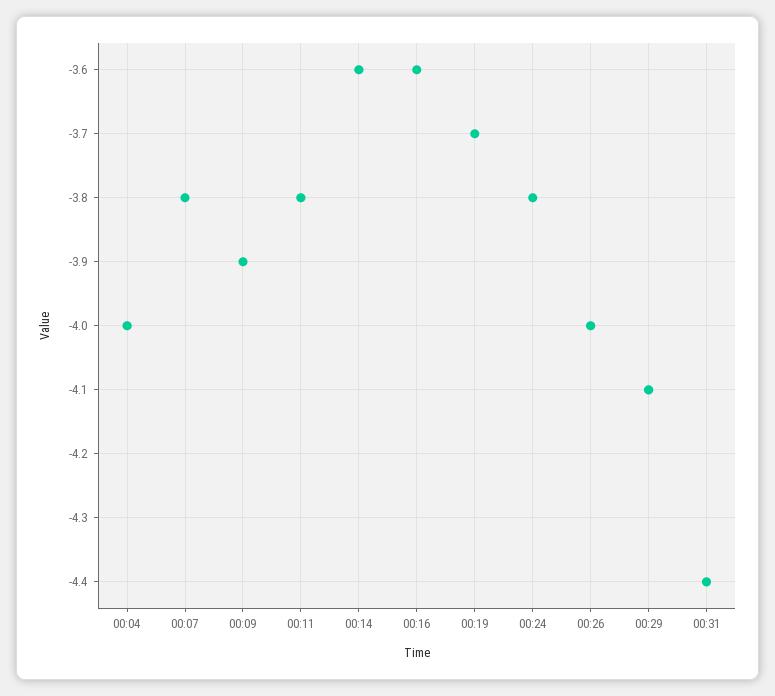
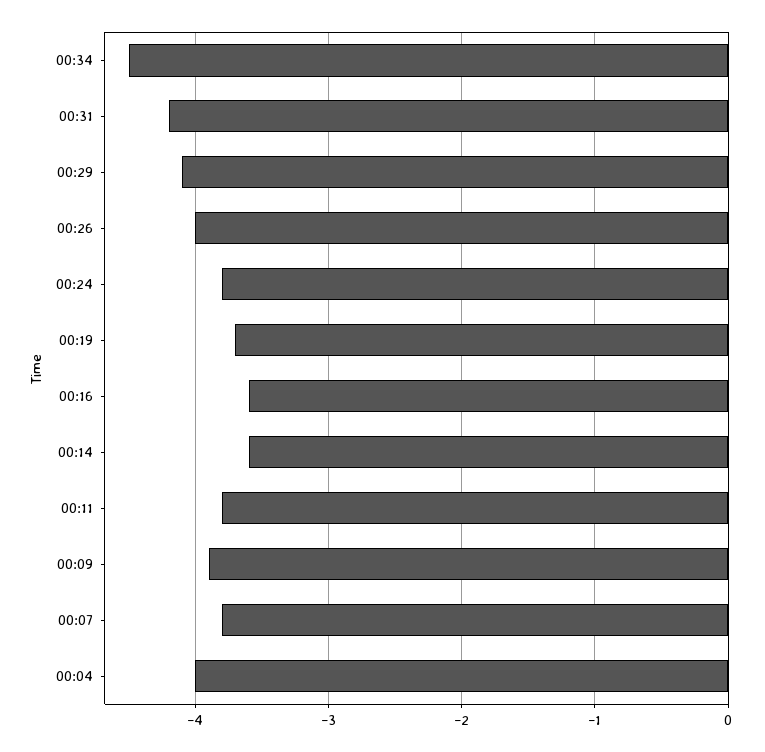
00:31: -4.4 -> -4.2
00:34: none -> -4.5

